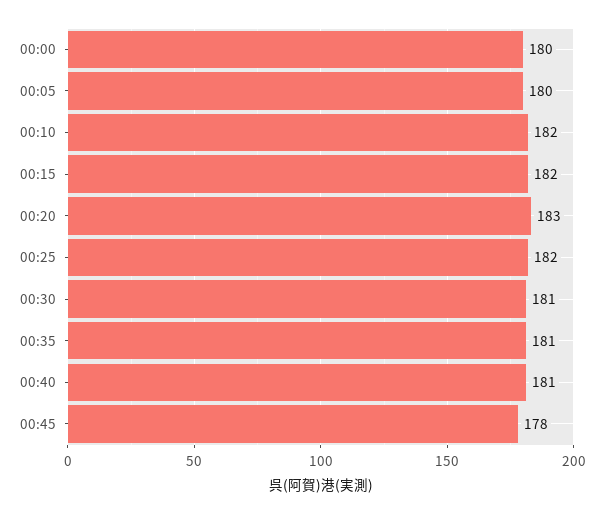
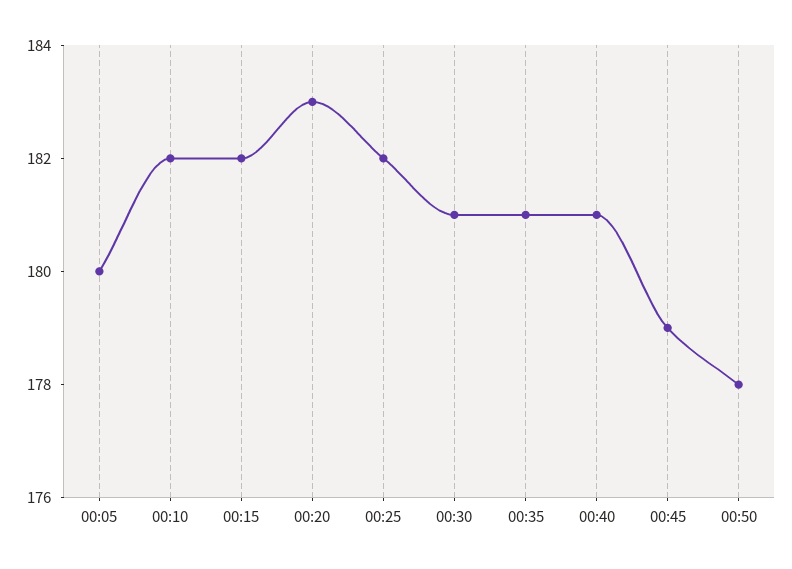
00:00: 180 -> none
00:45: 178 -> 179
00:50: none -> 178

